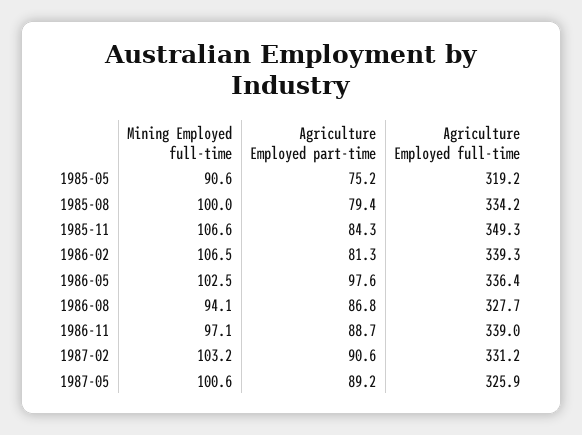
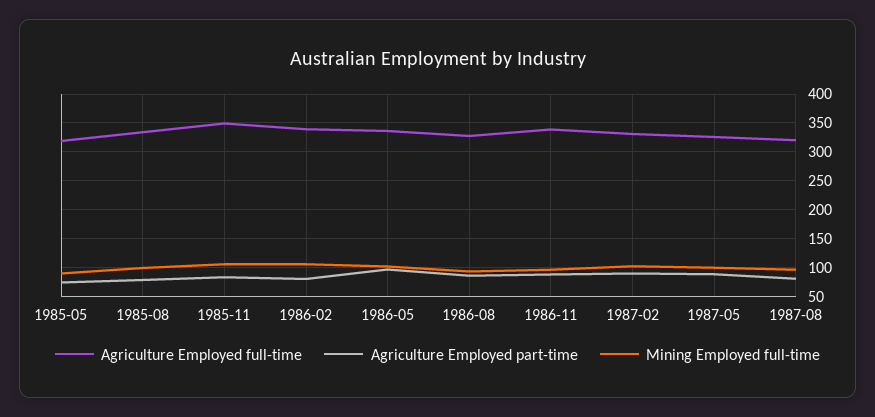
Agriculture Employed full-time, 1987-08: none -> 325
Agriculture Employed part-time, 1987-08: none -> 75
Mining Employed full-time, 1987-08: none -> 100

